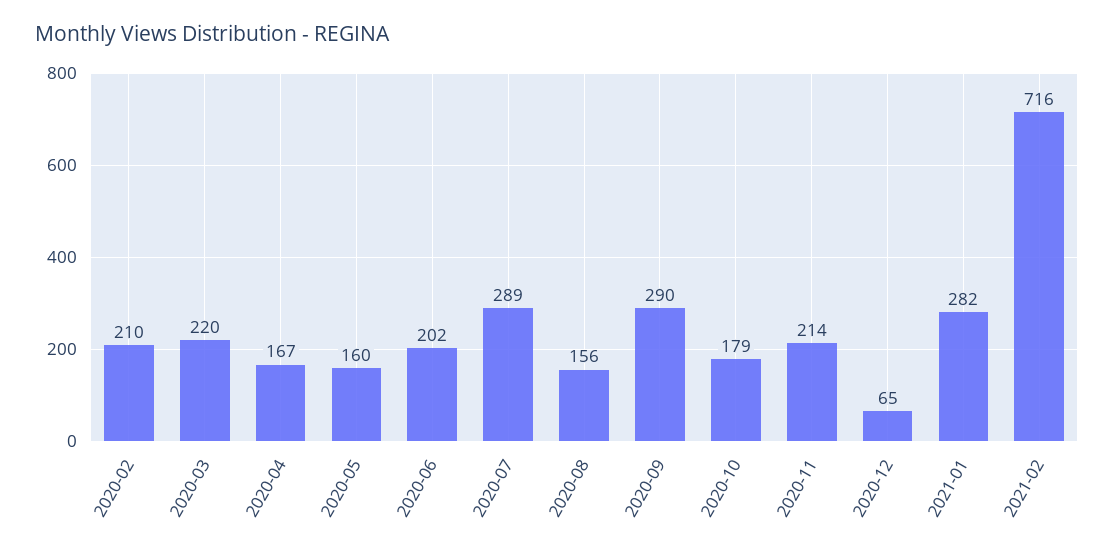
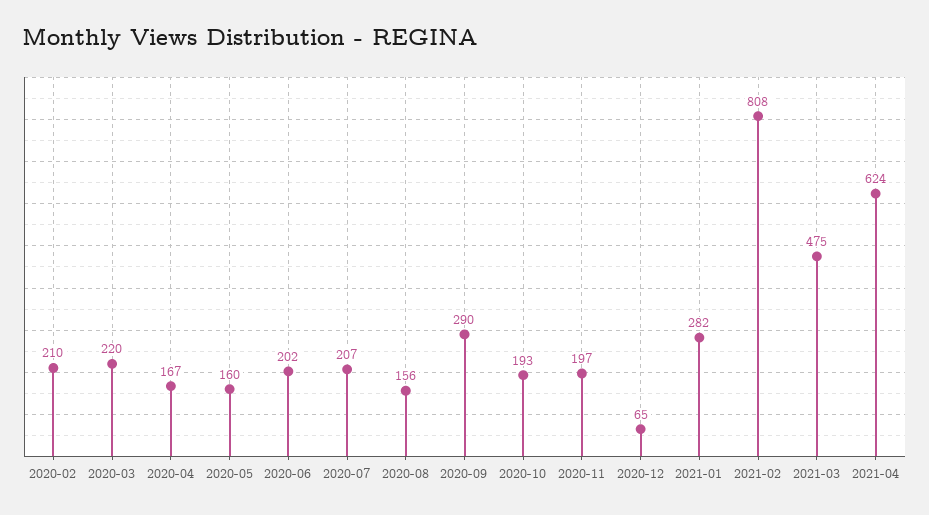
2020-07: 289 -> 207
2020-10: 179 -> 193
2020-11: 214 -> 197
2021-02: 716 -> 808
2021-03: none -> 475
2021-04: none -> 624

